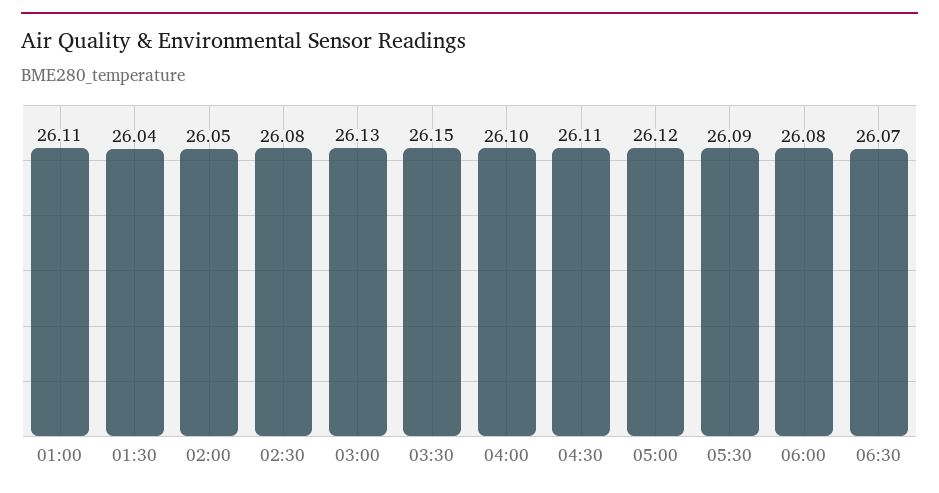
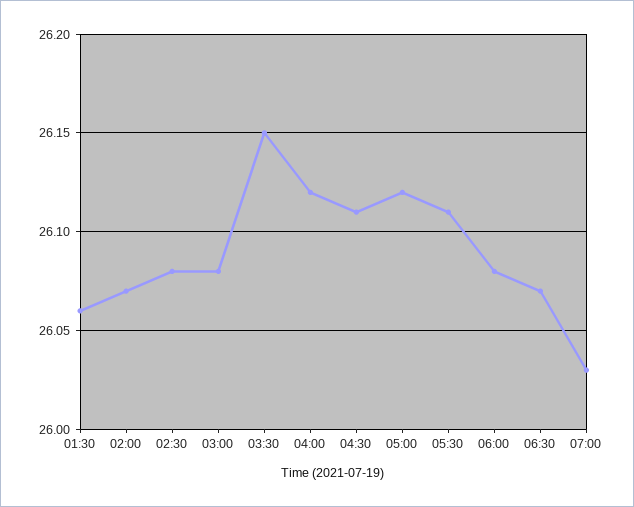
01:00: 26.11 -> none
01:30: 26.04 -> 26.06
02:00: 26.05 -> 26.07
03:00: 26.13 -> 26.08
04:00: 26.1 -> 26.12
05:30: 26.09 -> 26.11
07:00: none -> 26.03

